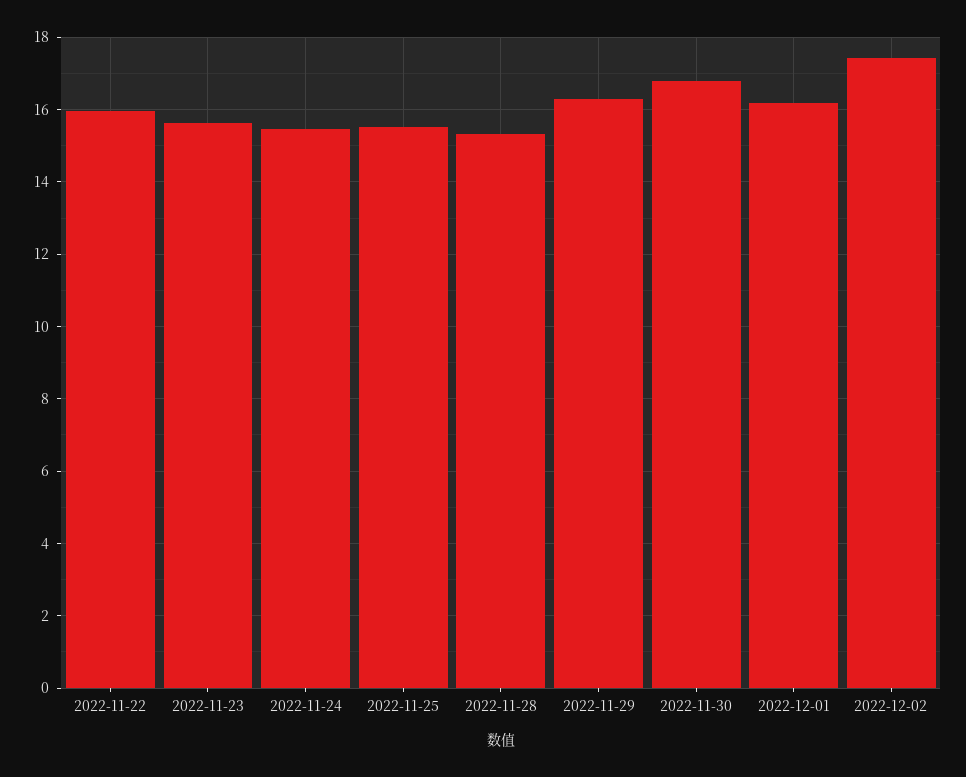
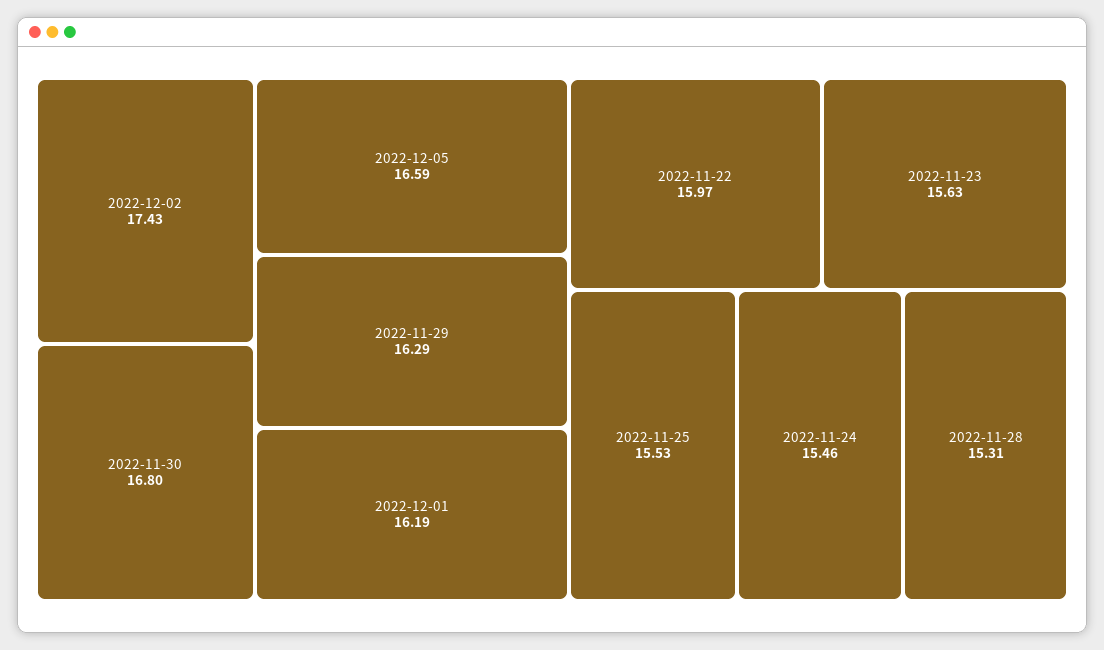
2022-12-05: none -> 16.59

